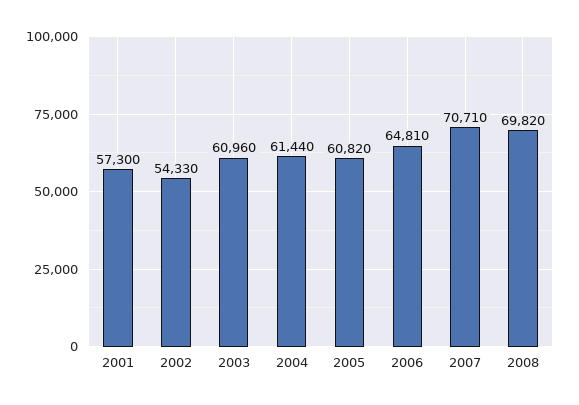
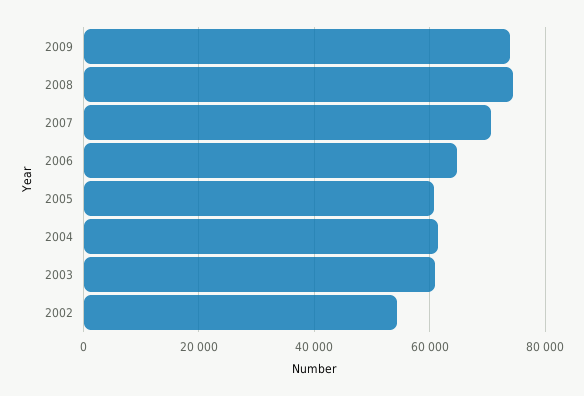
2001: 57300 -> none
2008: 69820 -> 74000
2009: none -> 74000

